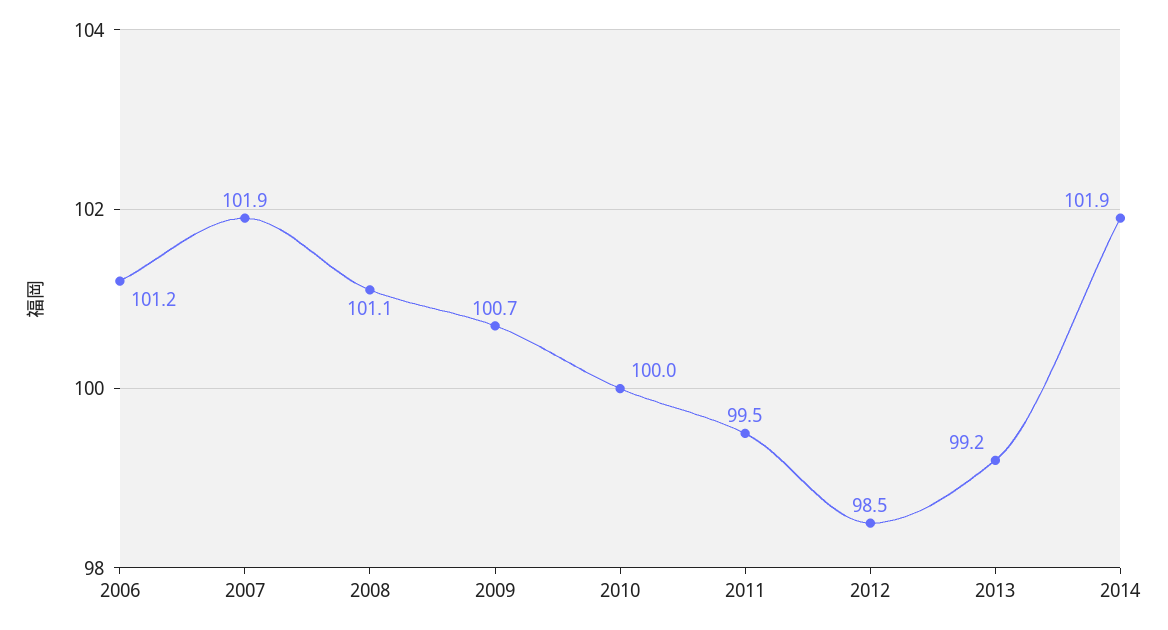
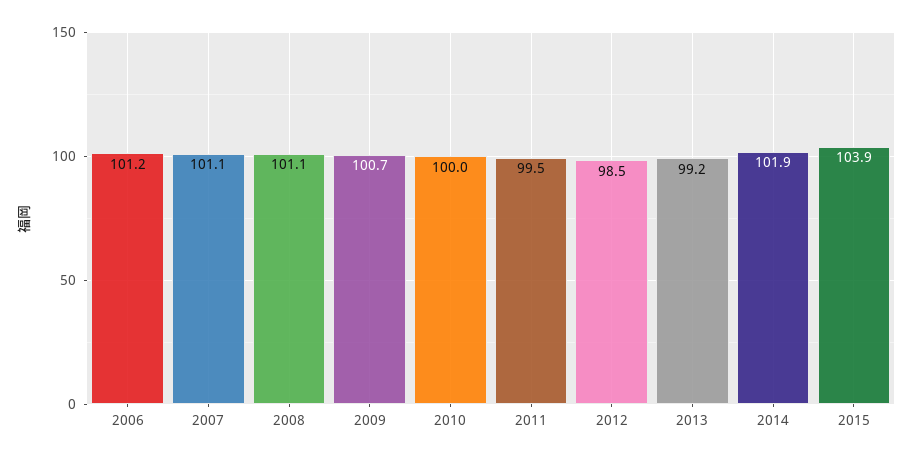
2007: 101.9 -> 101.1
2015: none -> 103.9

